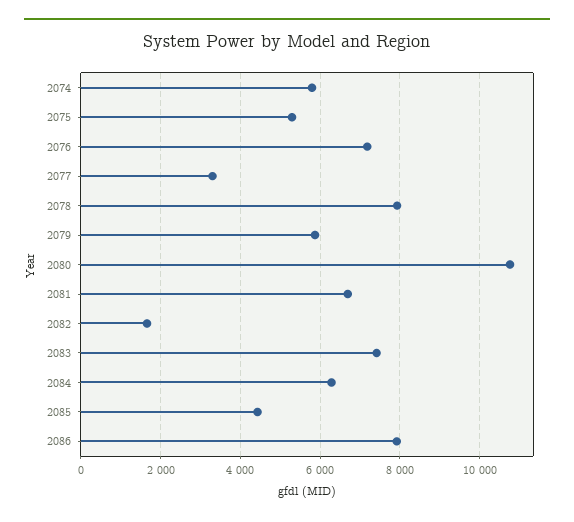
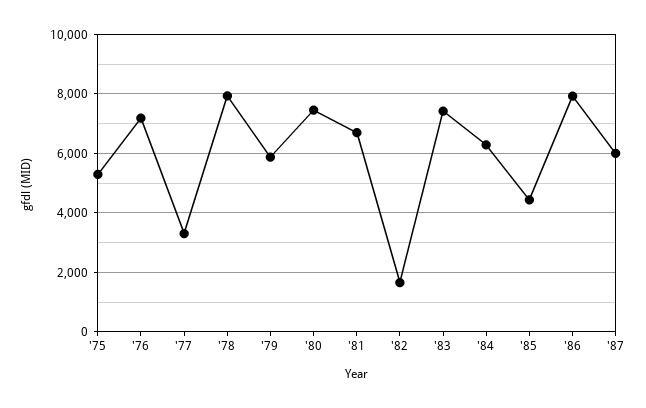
2074: 5800 -> none
2080: 10800 -> 7500
'87: none -> 6000

